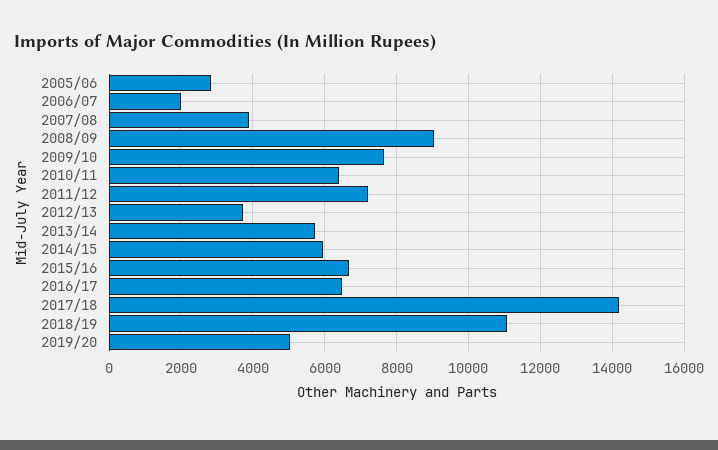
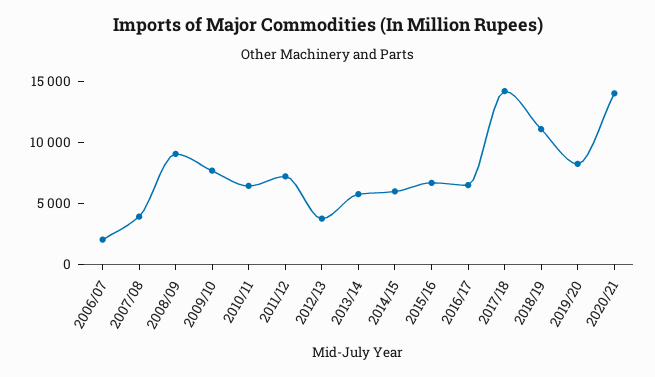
2005/06: 2800 -> none
2019/20: 5000 -> 8000
2020/21: none -> 14000

